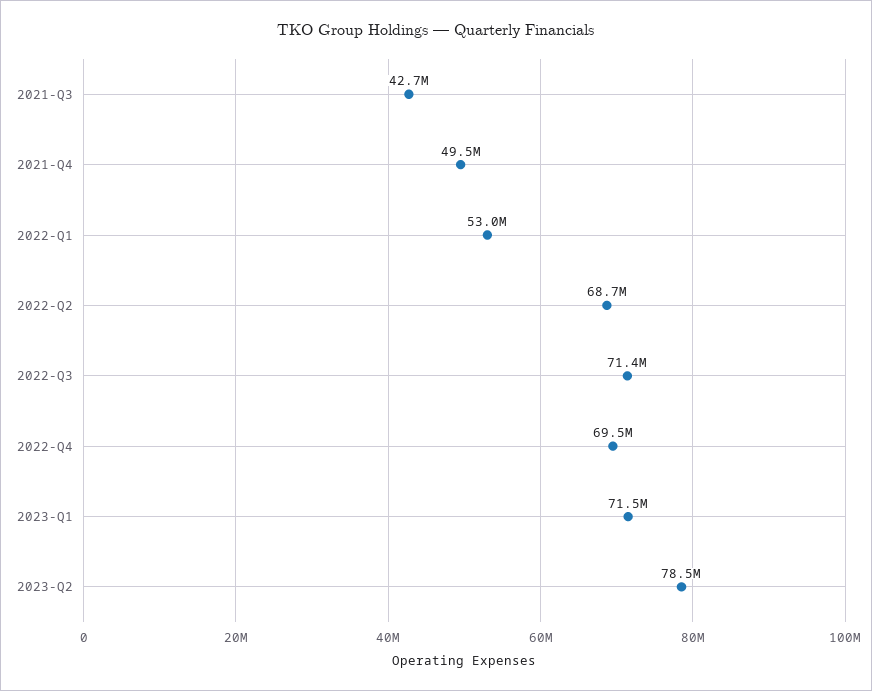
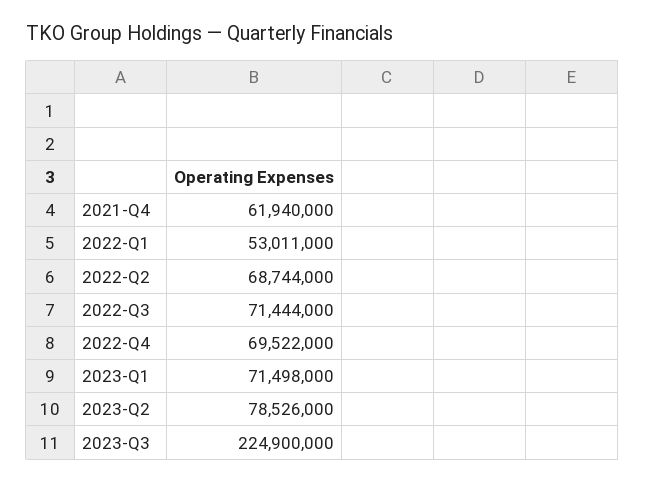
2021-Q3: 42700000 -> none
2021-Q4: 49500000 -> 61940000
2023-Q3: none -> 224900000

